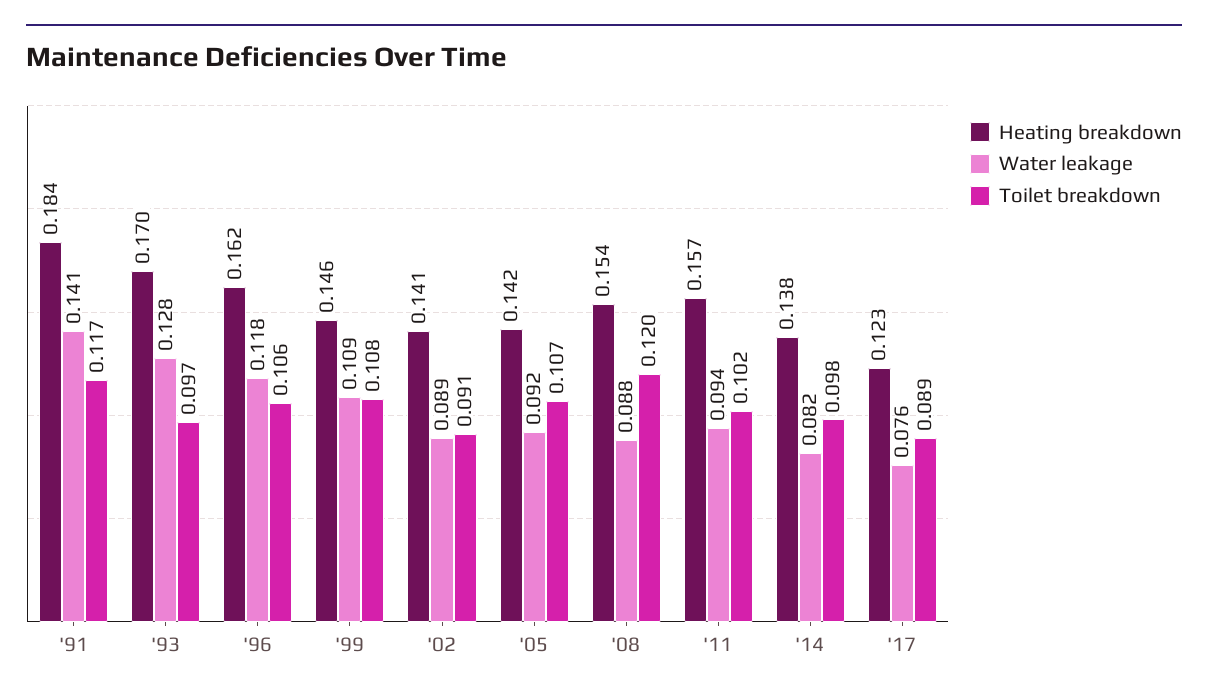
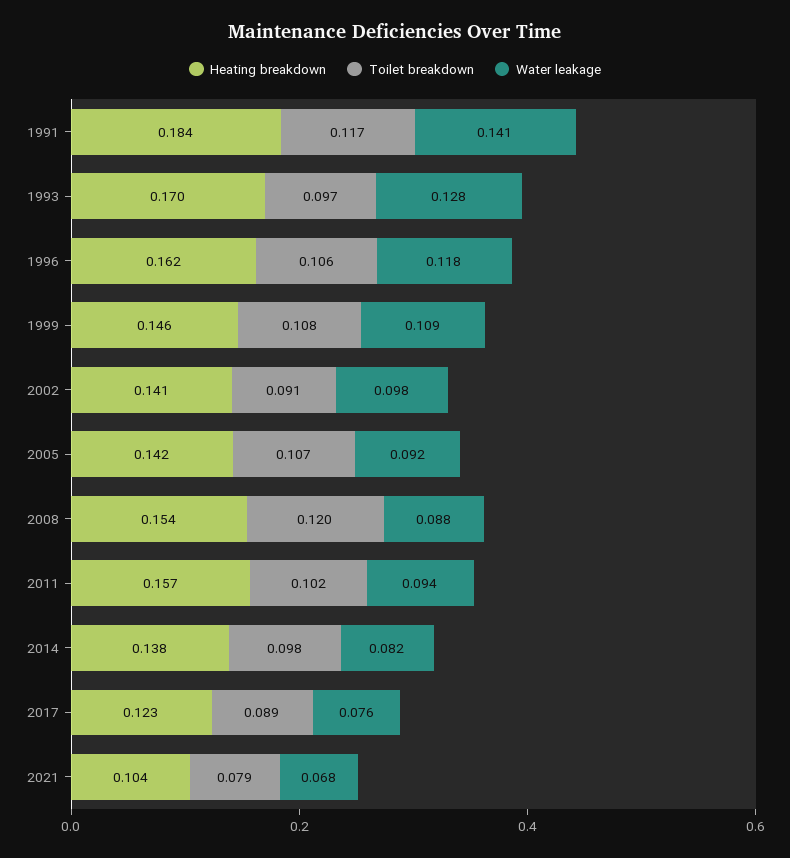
Water leakage, '02: 0.089 -> 0.098
Heating breakdown, 2021: none -> 0.104
Toilet breakdown, 2021: none -> 0.079
Water leakage, 2021: none -> 0.068

